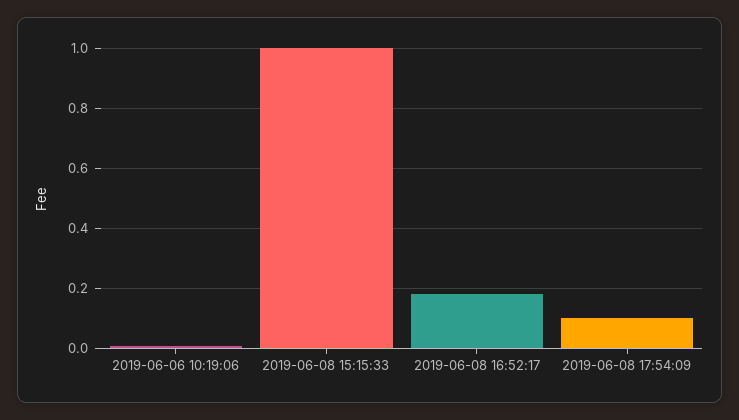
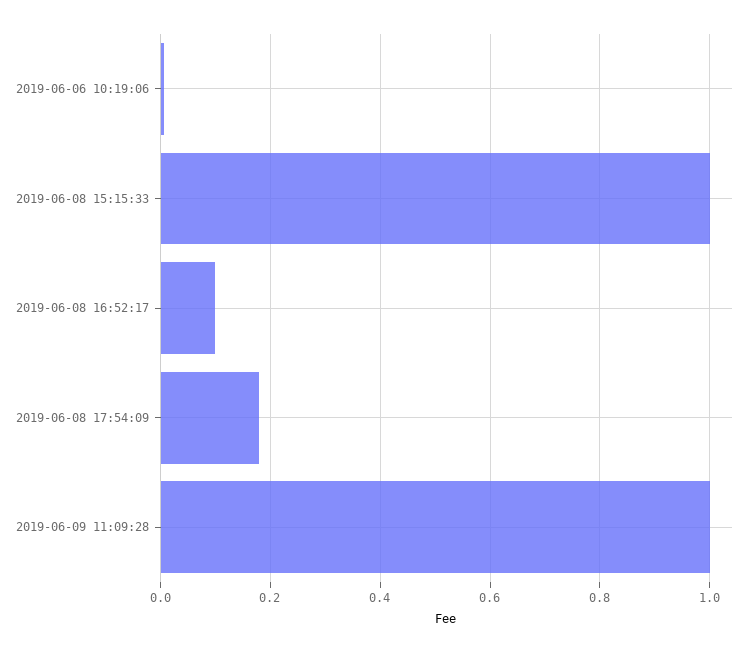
2019-06-08 16:52:17: 0.175 -> 0.1
2019-06-08 17:54:09: 0.1 -> 0.18
2019-06-09 11:09:28: none -> 1

